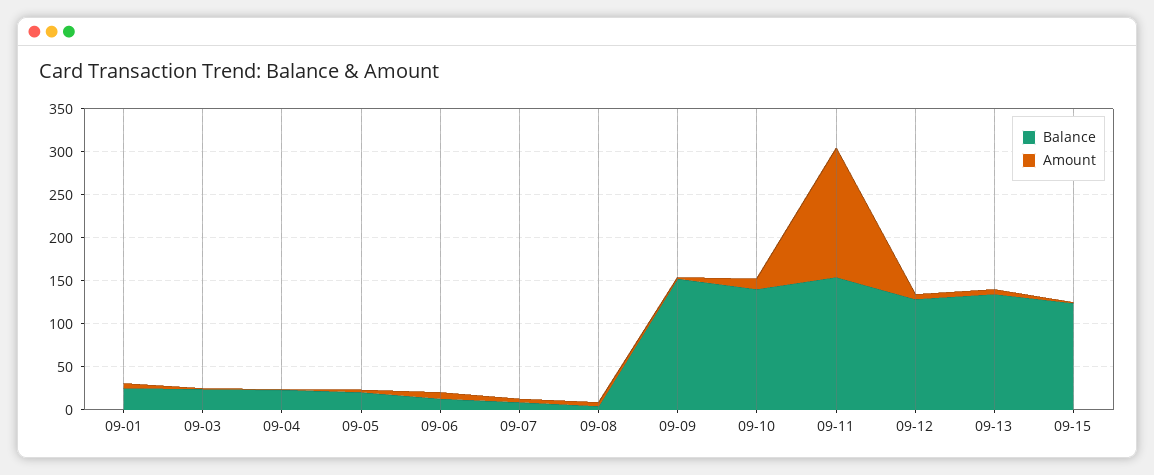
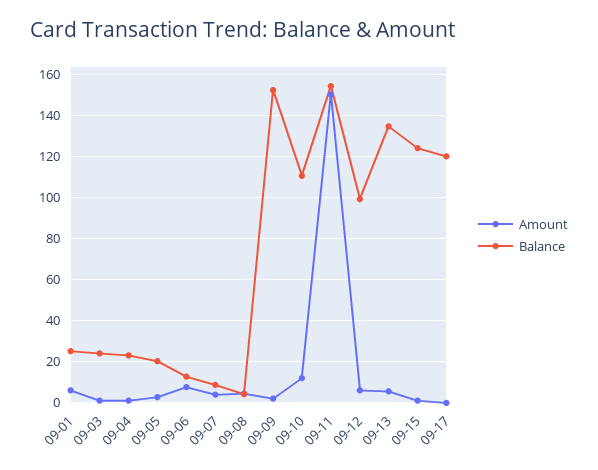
Balance, 09-10: 140 -> 110
Balance, 09-12: 130 -> 100
Amount, 09-17: none -> 0
Balance, 09-17: none -> 120

